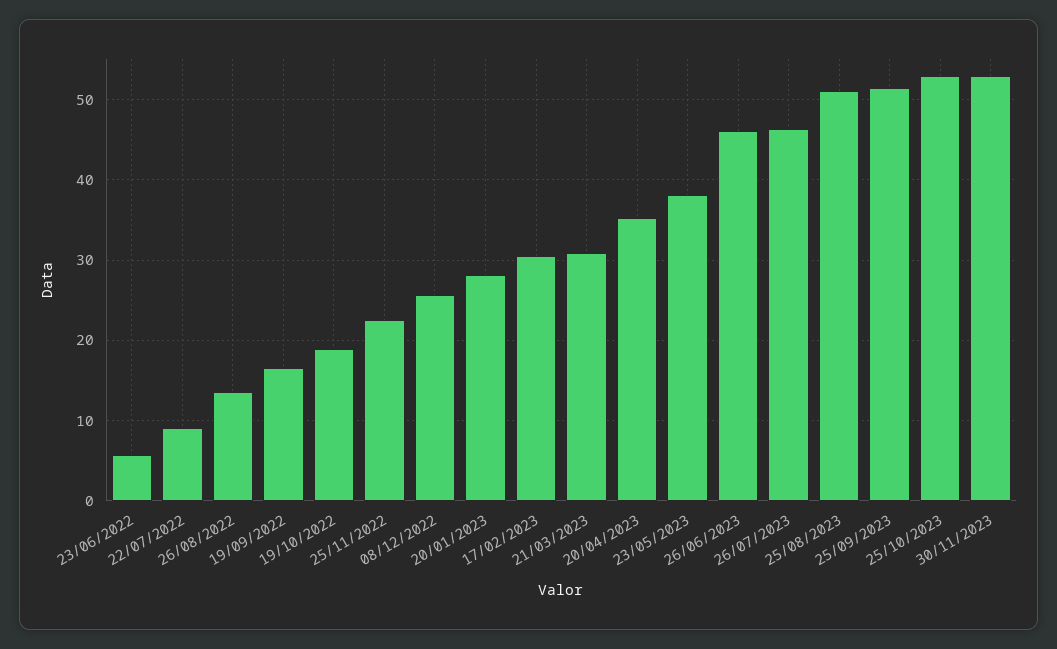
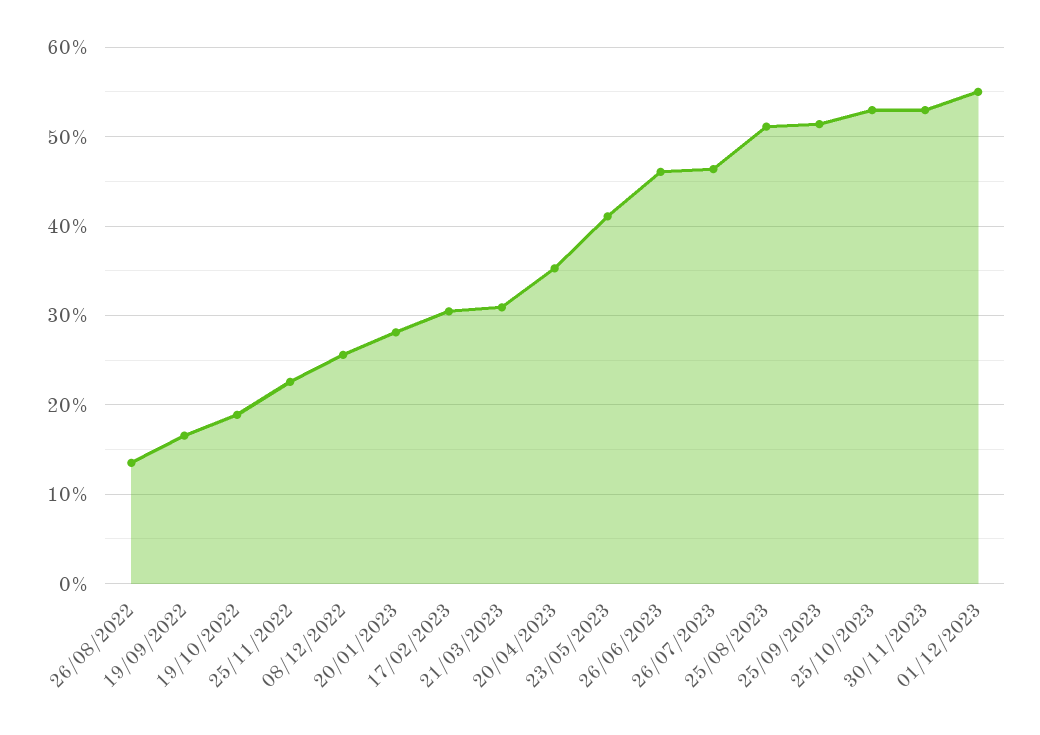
23/06/2022: 6 -> none
22/07/2022: 9 -> none
23/05/2023: 38 -> 41
01/12/2023: none -> 55

